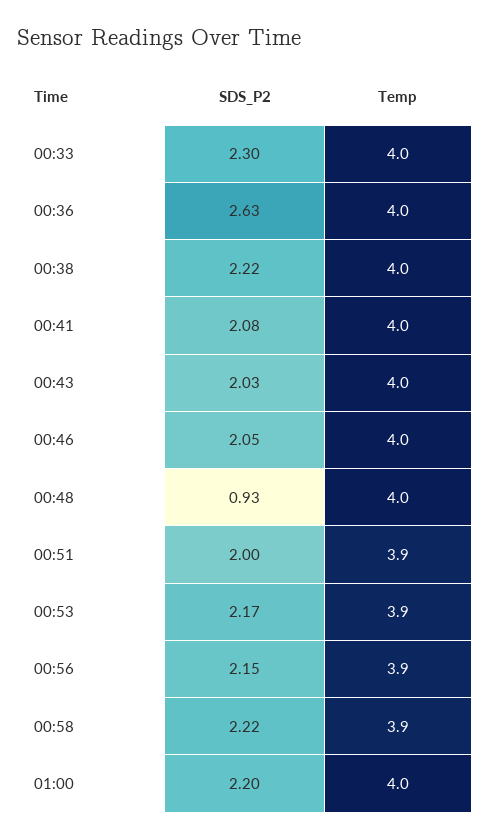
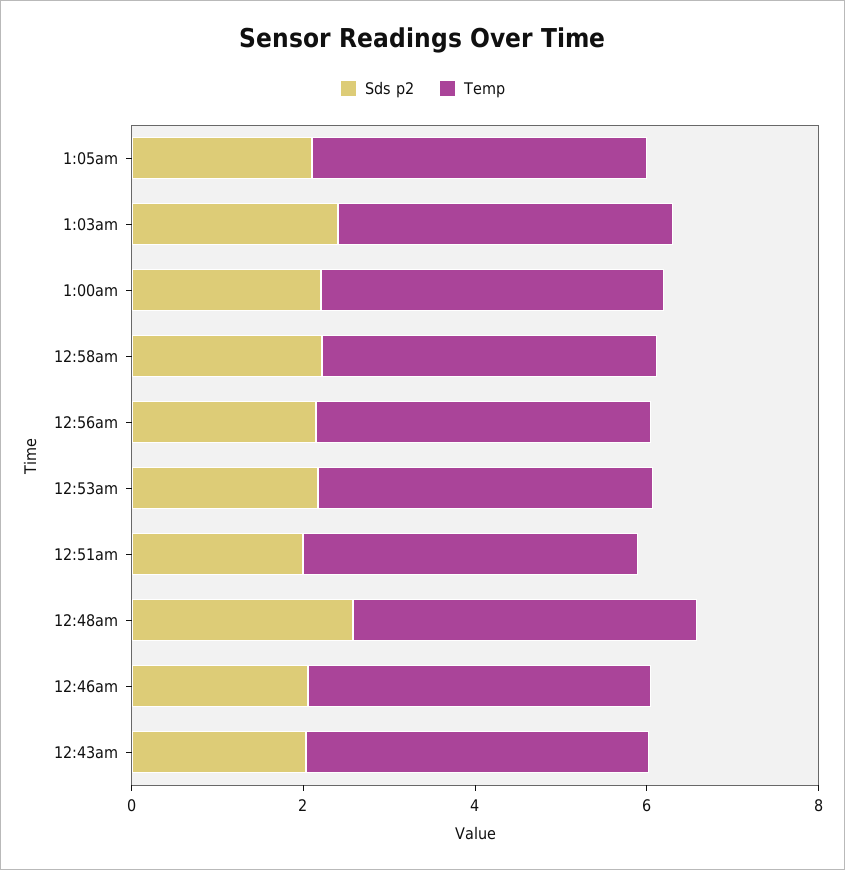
SDS_P2, 00:33: 2.3 -> none
Temp, 00:33: 4 -> none
SDS_P2, 00:36: 2.63 -> none
Temp, 00:36: 4 -> none
SDS_P2, 00:38: 2.22 -> none
Temp, 00:38: 4 -> none
SDS_P2, 00:41: 2.08 -> none
Temp, 00:41: 4 -> none
SDS_P2, 00:48: 0.93 -> 2.5
SDS_P2, 1:05am: none -> 2
Temp, 1:05am: none -> 4
SDS_P2, 1:03am: none -> 2.5
Temp, 1:03am: none -> 4

